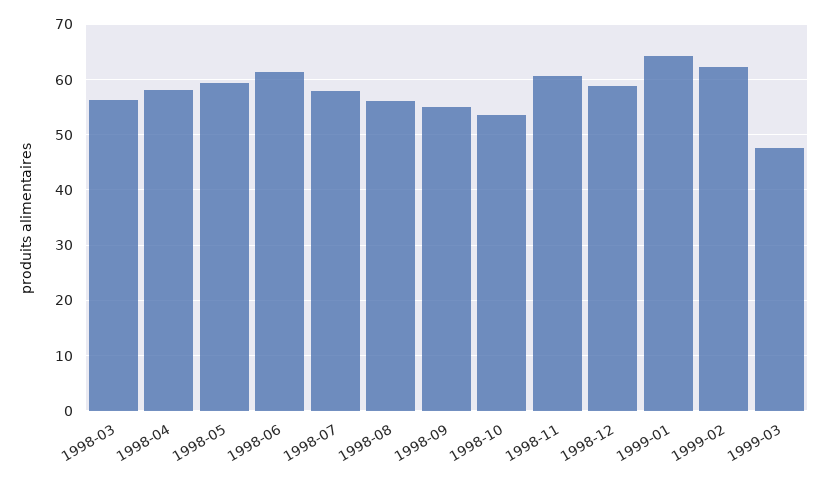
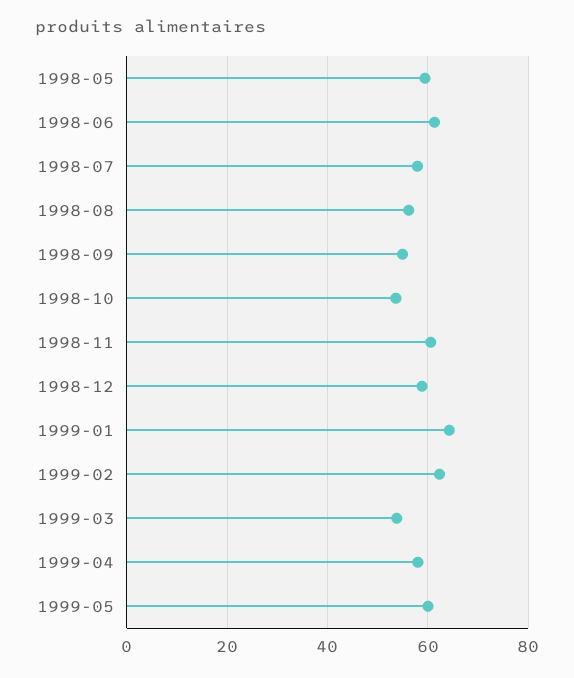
1998-03: 56 -> none
1998-04: 58 -> none
1999-03: 48 -> 54
1999-04: none -> 58
1999-05: none -> 60

